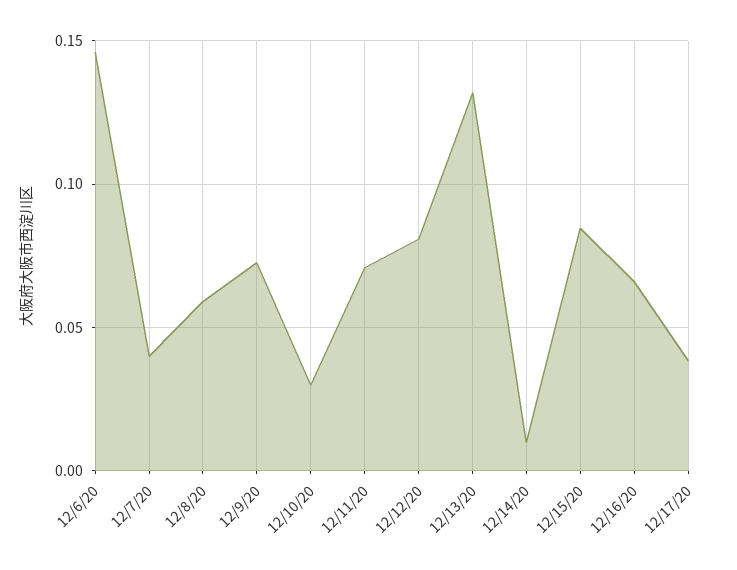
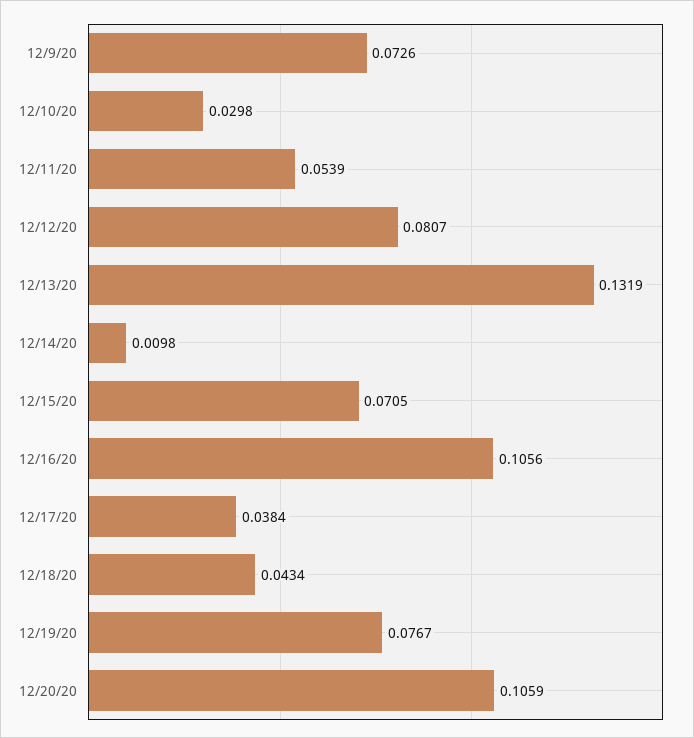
12/6/20: 0.145 -> none
12/7/20: 0.04 -> none
12/8/20: 0.06 -> none
12/11/20: 0.07 -> 0.0539
12/15/20: 0.085 -> 0.0705
12/16/20: 0.065 -> 0.1056
12/18/20: none -> 0.0434
12/19/20: none -> 0.0767
12/20/20: none -> 0.1059

